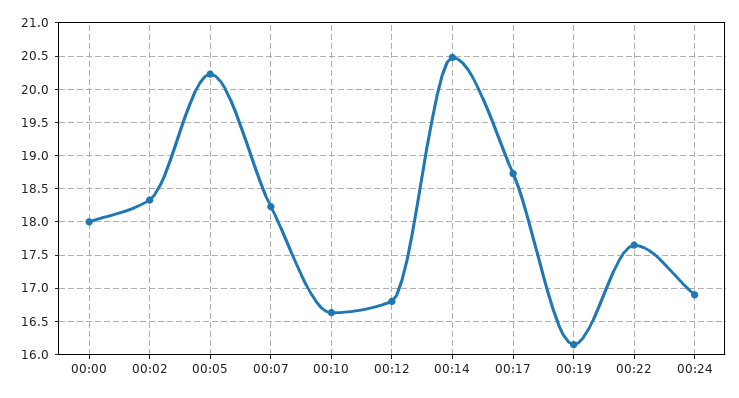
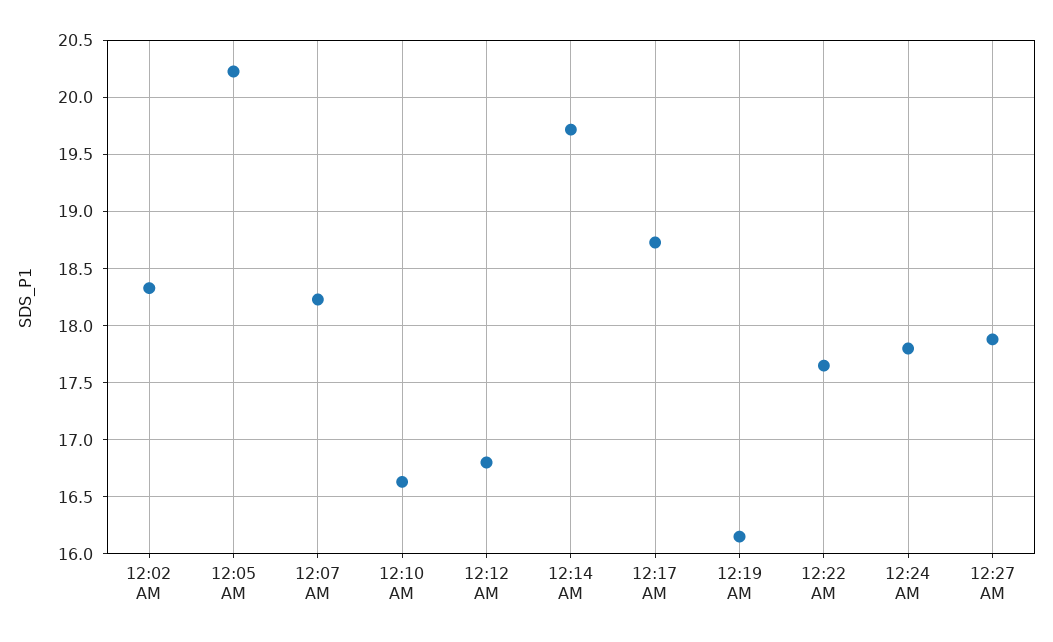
00:00: 18 -> none
00:14: 20.5 -> 19.7
00:24: 16.9 -> 17.8
12:27 AM: none -> 17.9

